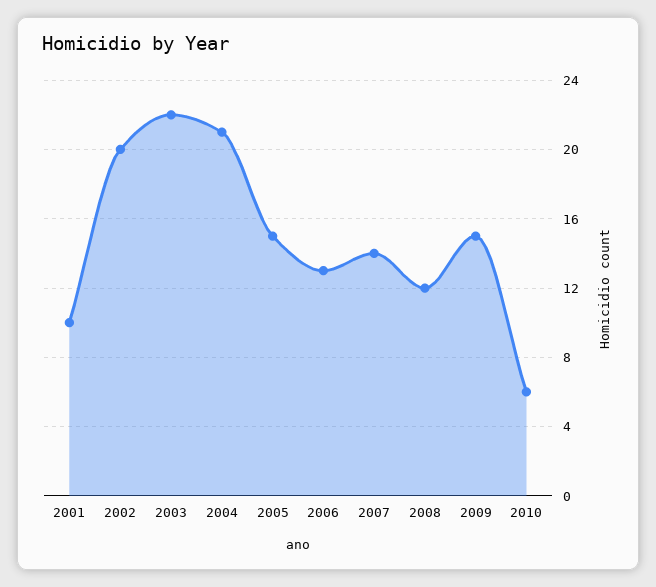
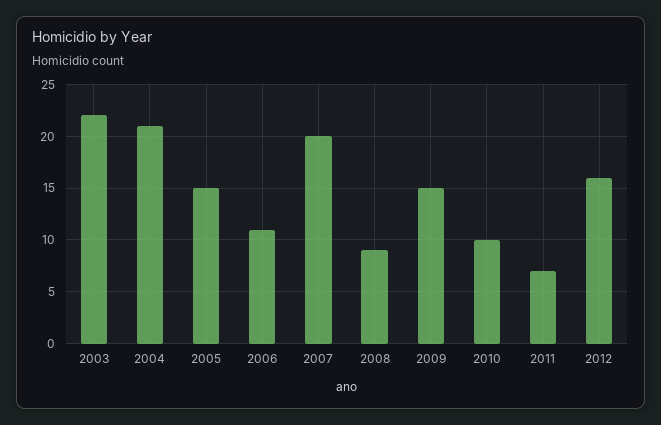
2001: 10 -> none
2002: 20 -> none
2006: 13 -> 11
2007: 14 -> 20
2008: 12 -> 9
2010: 6 -> 10
2011: none -> 7
2012: none -> 16

